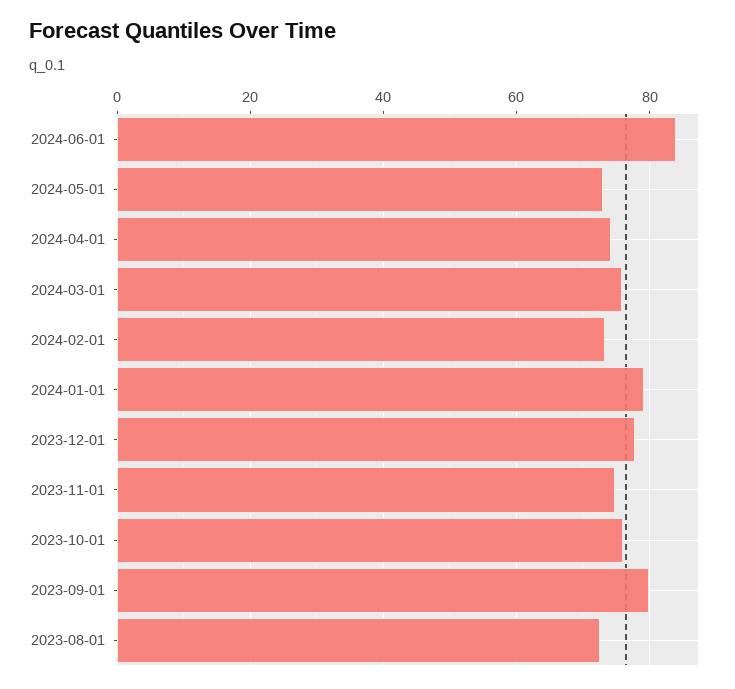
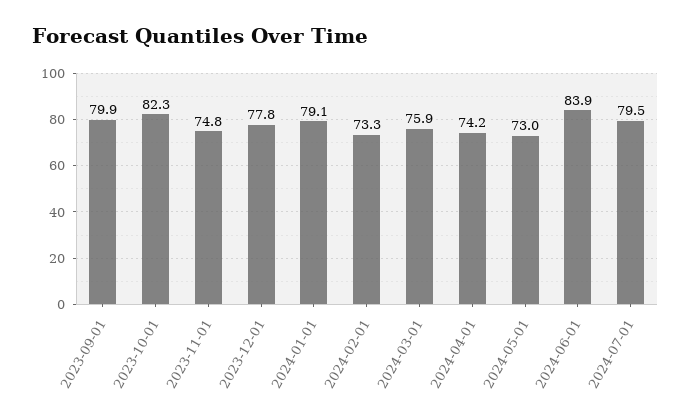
2023-10-01: 76 -> 82.3
2023-08-01: 72 -> none
2024-07-01: none -> 79.5

